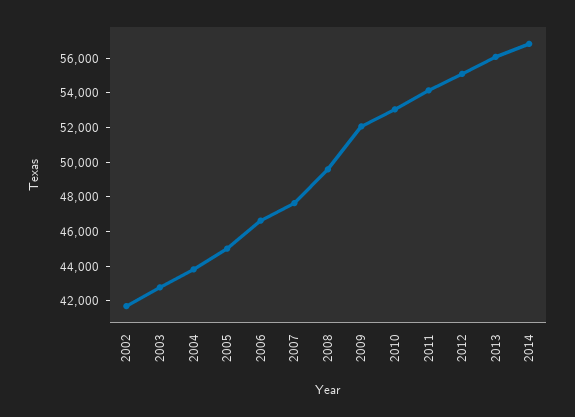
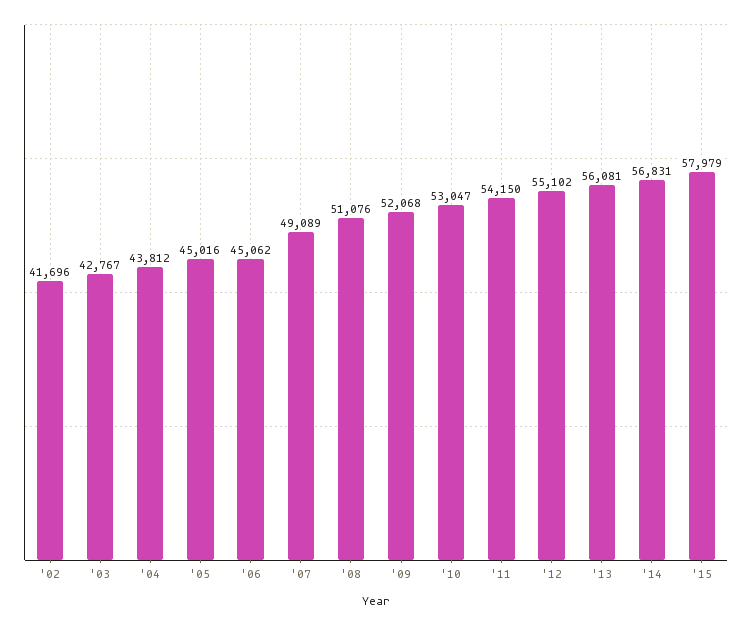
2006: 46500 -> 45062
2007: 47500 -> 49089
2008: 49500 -> 51076
'15: none -> 57979

